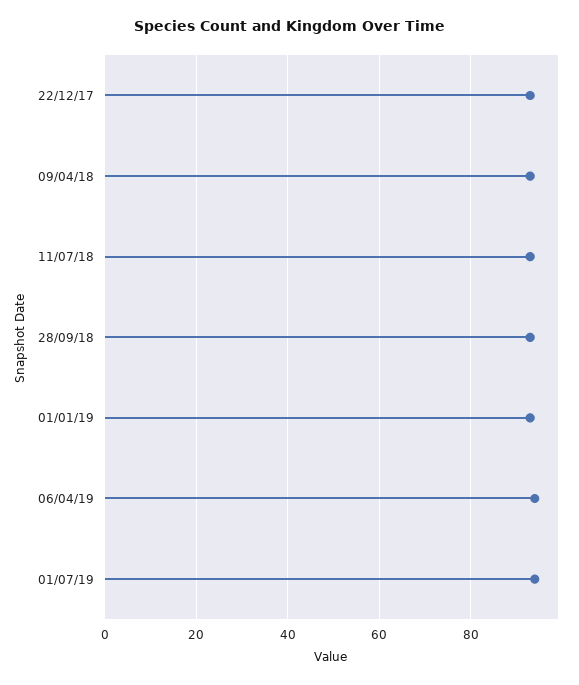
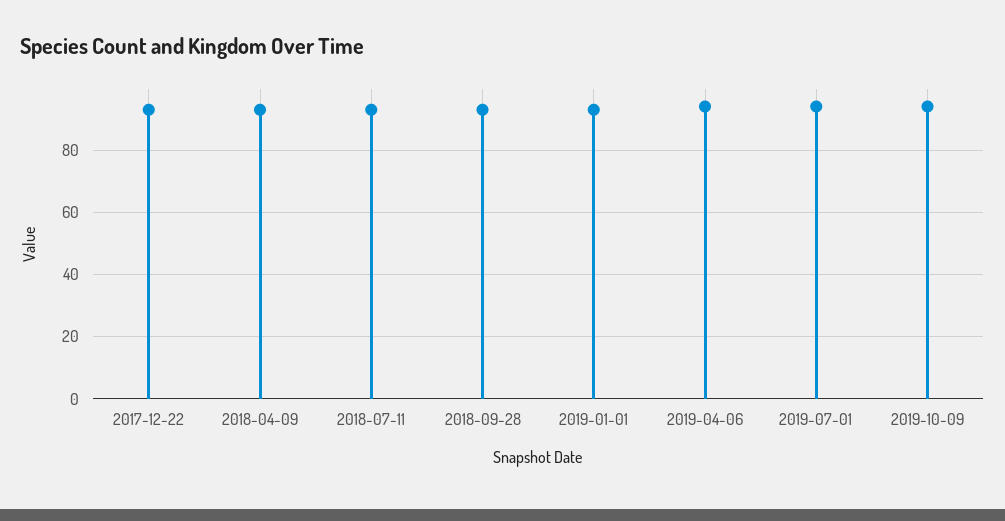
2019-10-09: none -> 95

